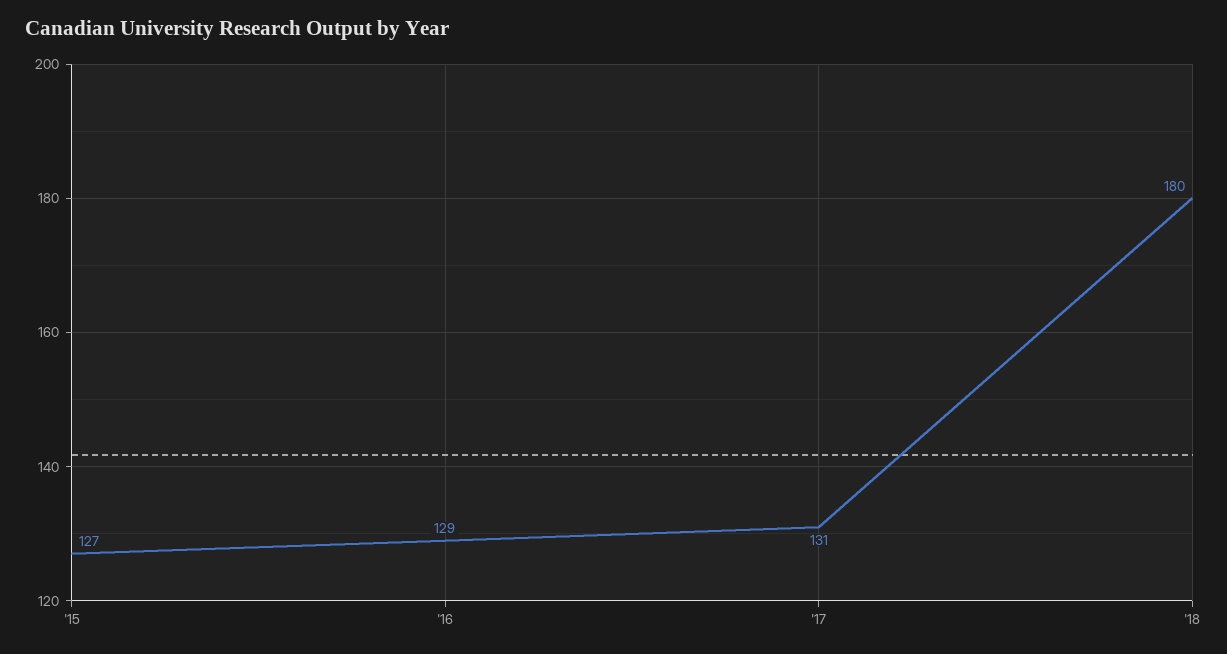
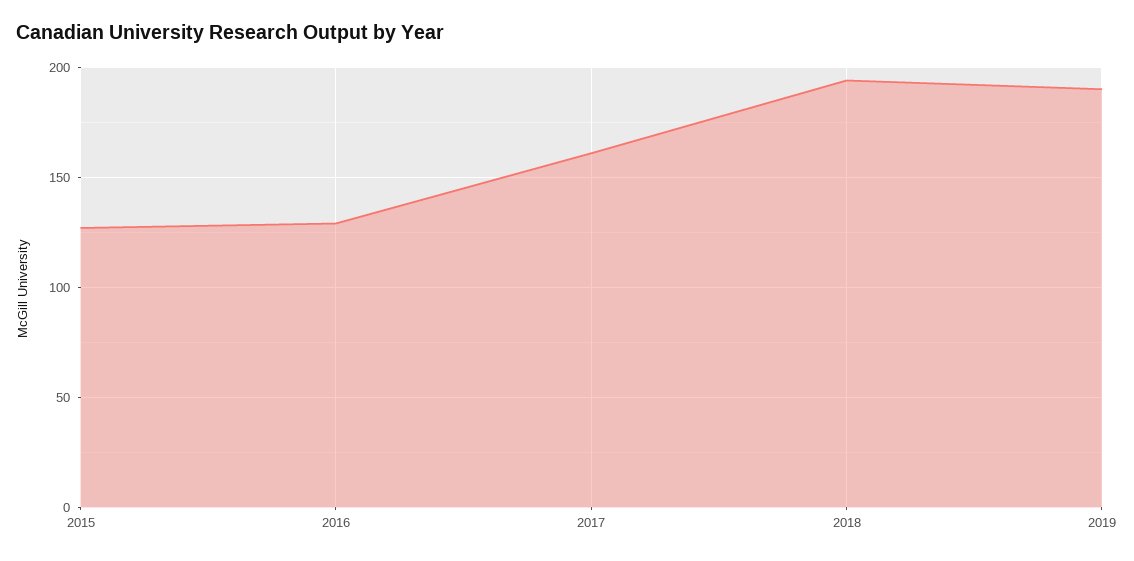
'17: 131 -> 160
'18: 180 -> 195
2019: none -> 190

